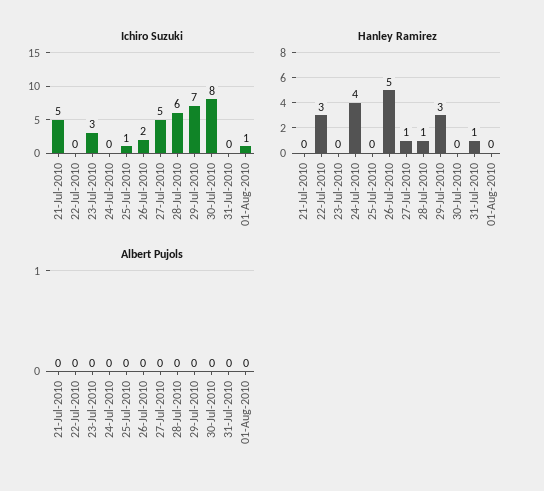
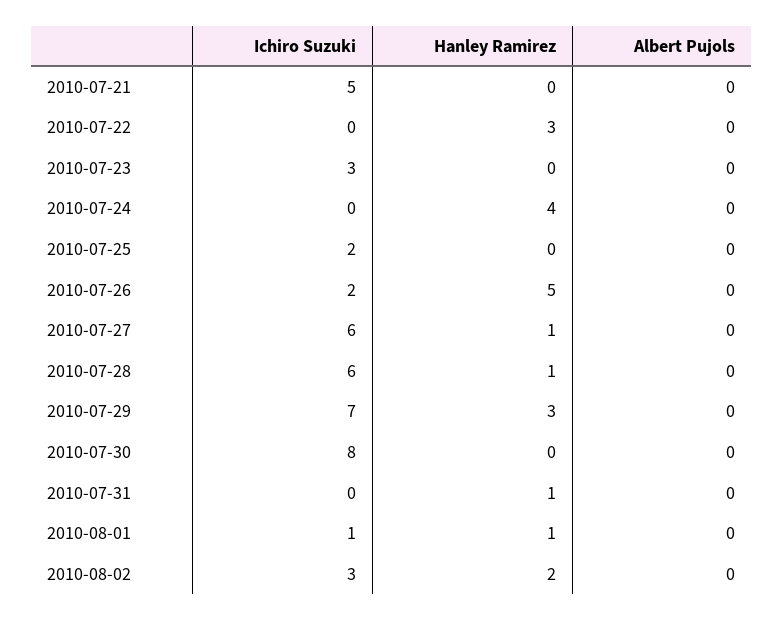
Ichiro Suzuki, 25-Jul-2010: 1 -> 2
Ichiro Suzuki, 27-Jul-2010: 5 -> 6
Hanley Ramirez, 01-Aug-2010: 0 -> 1
Ichiro Suzuki, 2010-08-02: none -> 3
Hanley Ramirez, 2010-08-02: none -> 2
Albert Pujols, 2010-08-02: none -> 0

